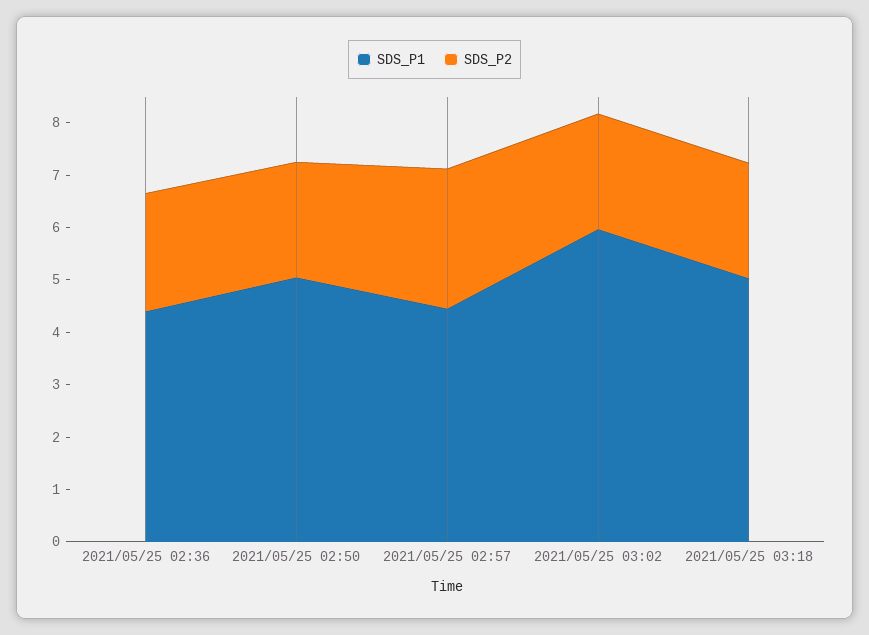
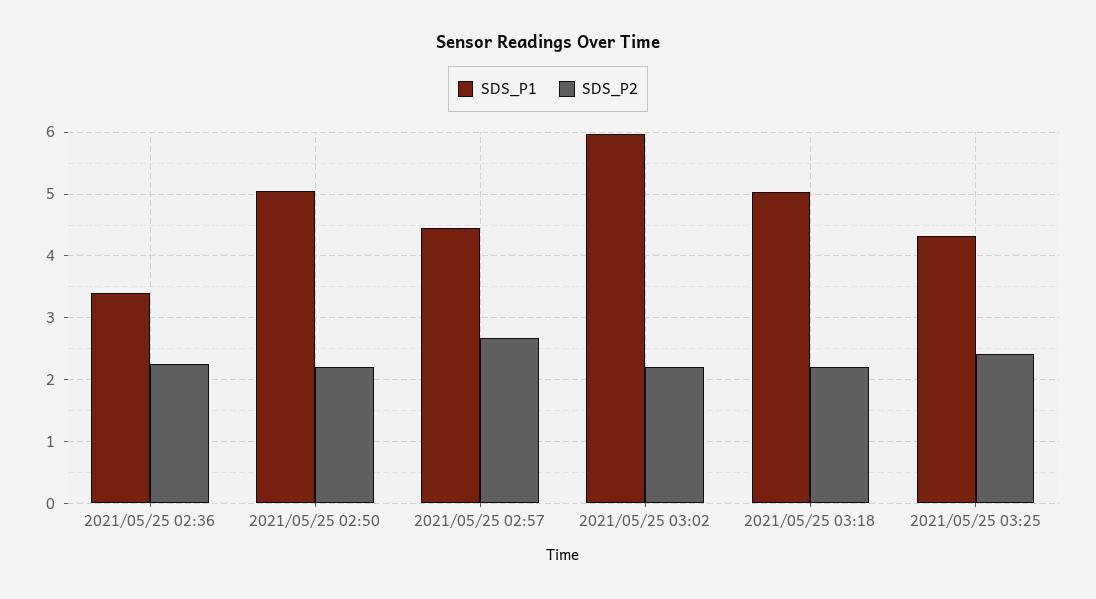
SDS_P1, 2021/05/25 02:36: 4.4 -> 3.4
SDS_P1, 2021/05/25 03:25: none -> 4.3
SDS_P2, 2021/05/25 03:25: none -> 2.4

